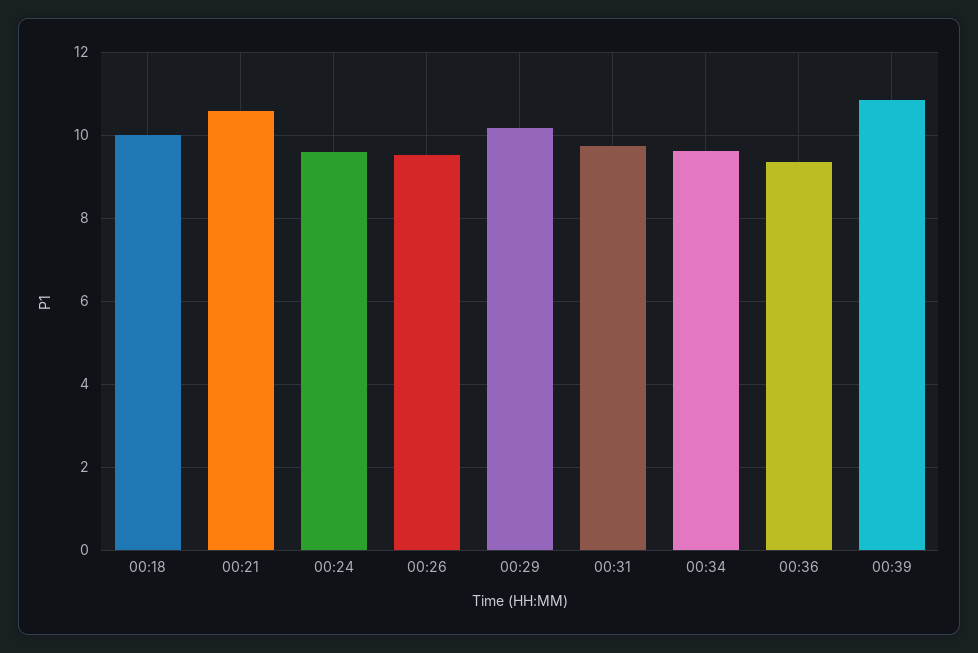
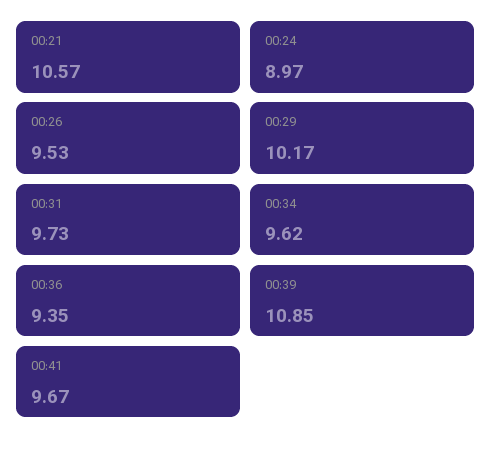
00:18: 10 -> none
00:24: 9.6 -> 8.97
00:41: none -> 9.67

